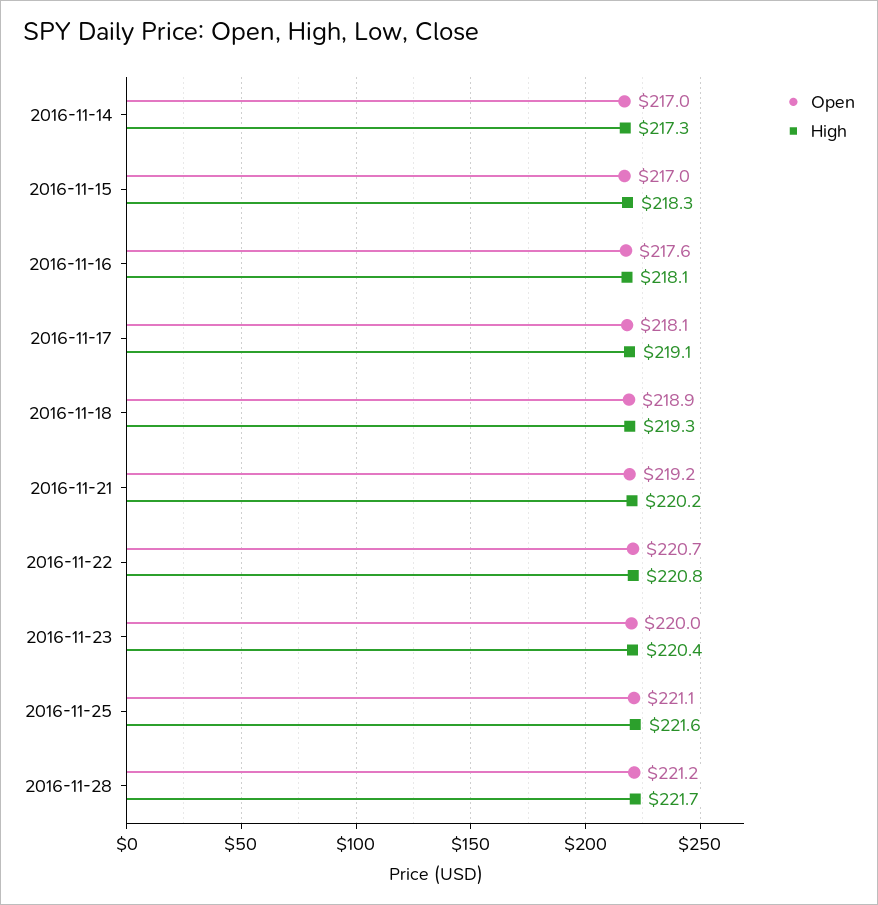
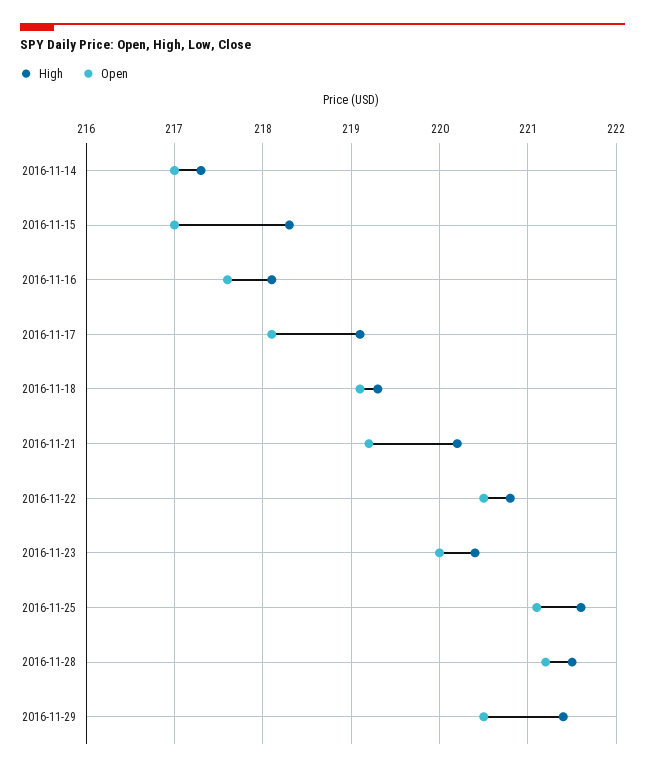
Open, 2016-11-18: 218.9 -> 219.1
Open, 2016-11-22: 220.7 -> 220.5
High, 2016-11-28: 221.7 -> 221.5
High, 2016-11-29: none -> 221.4
Open, 2016-11-29: none -> 220.5

